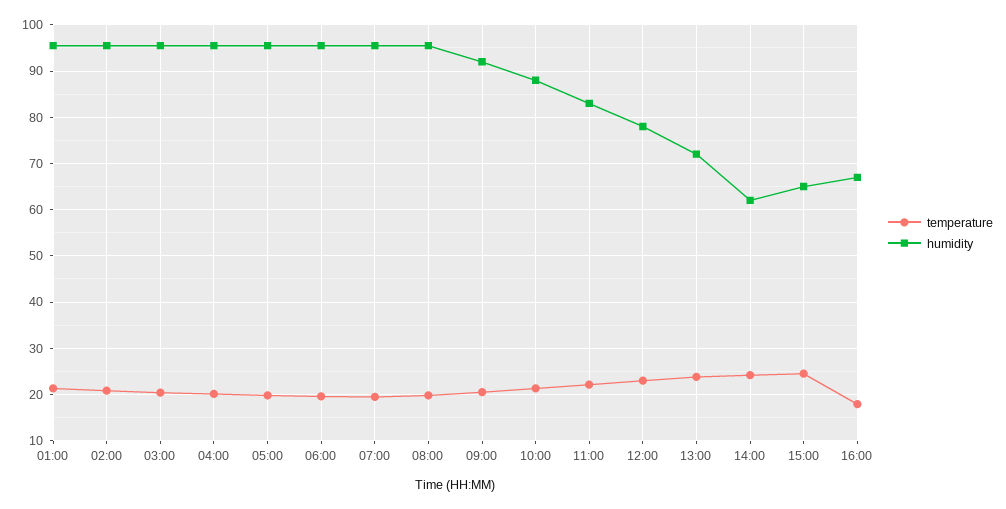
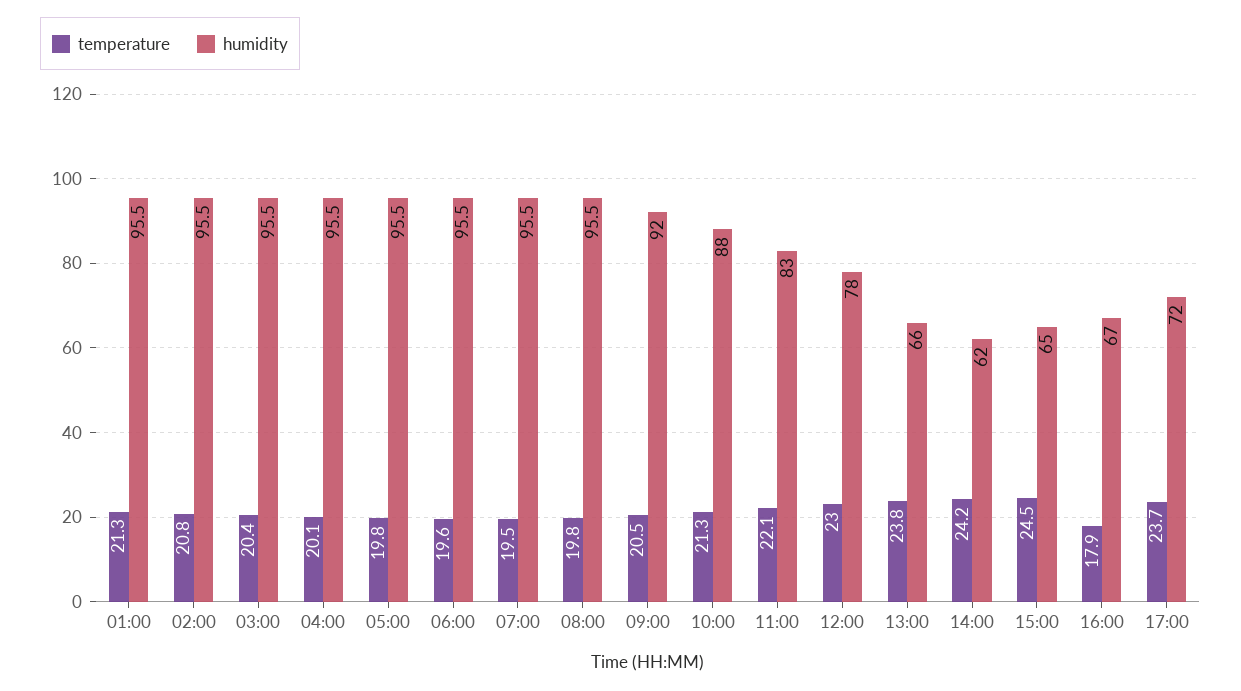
humidity, 13:00: 72 -> 66
temperature, 17:00: none -> 23.7
humidity, 17:00: none -> 72

